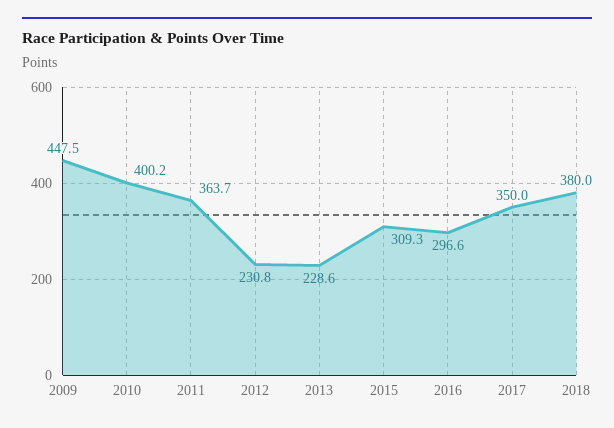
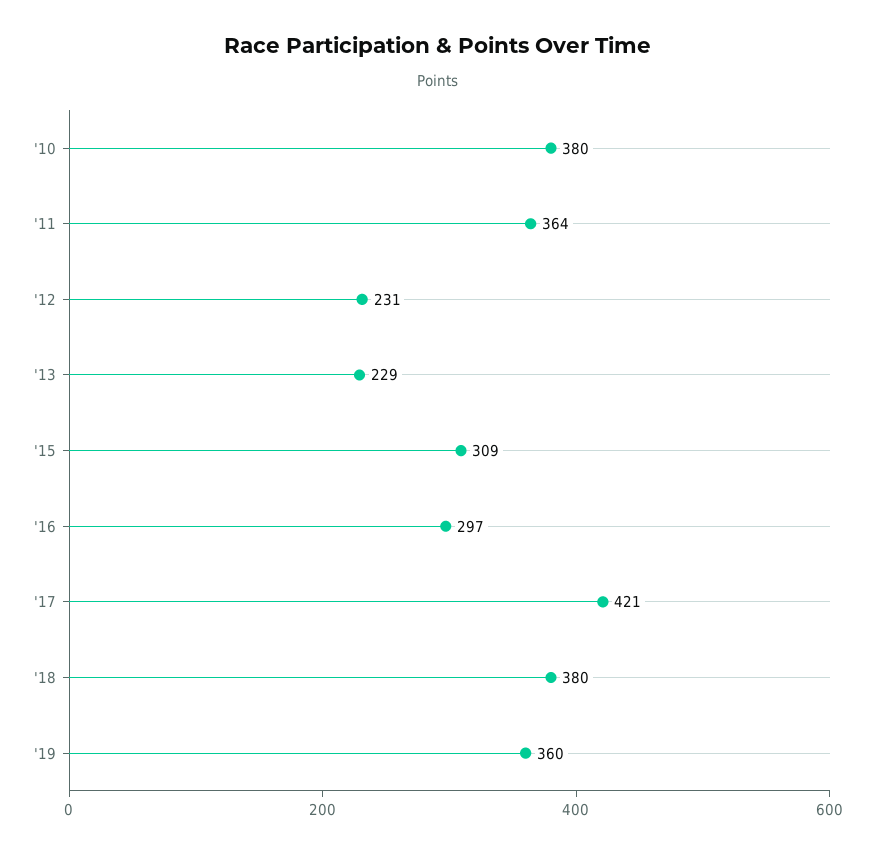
2009: 447.5 -> none
2010: 400.2 -> 380
2017: 350 -> 421
'19: none -> 360

